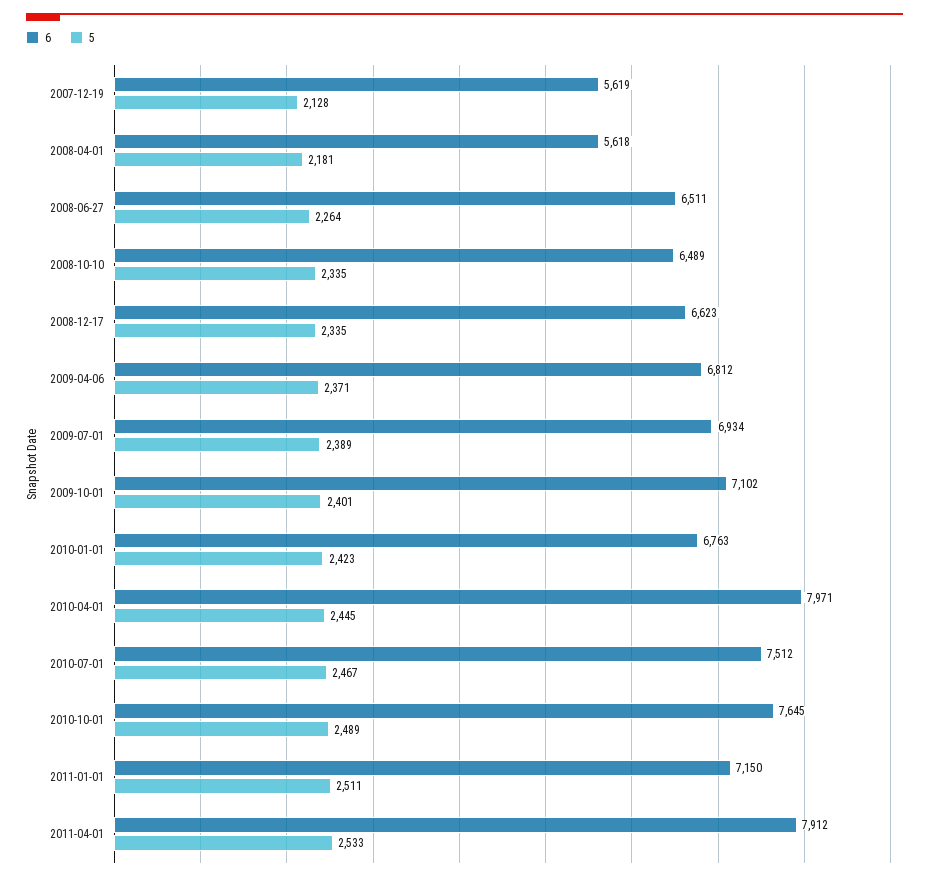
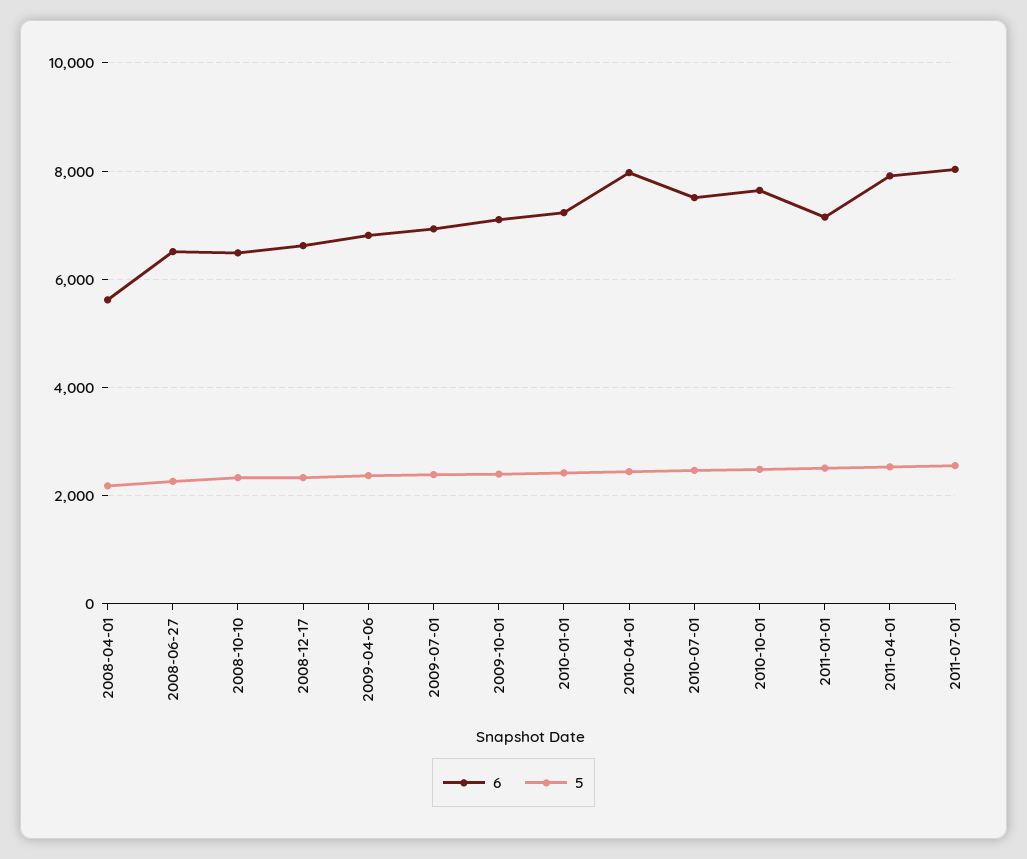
6, 2007-12-19: 5619 -> none
5, 2007-12-19: 2128 -> none
6, 2010-01-01: 6763 -> 7200
6, 2011-07-01: none -> 8000
5, 2011-07-01: none -> 2600

